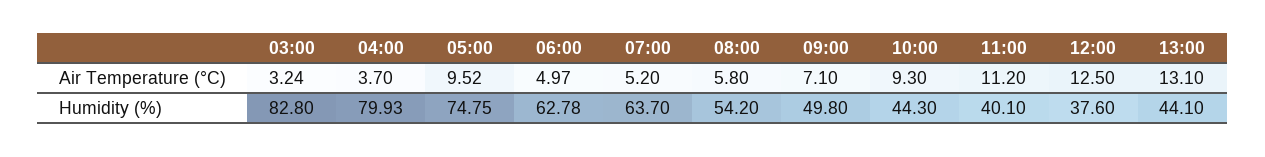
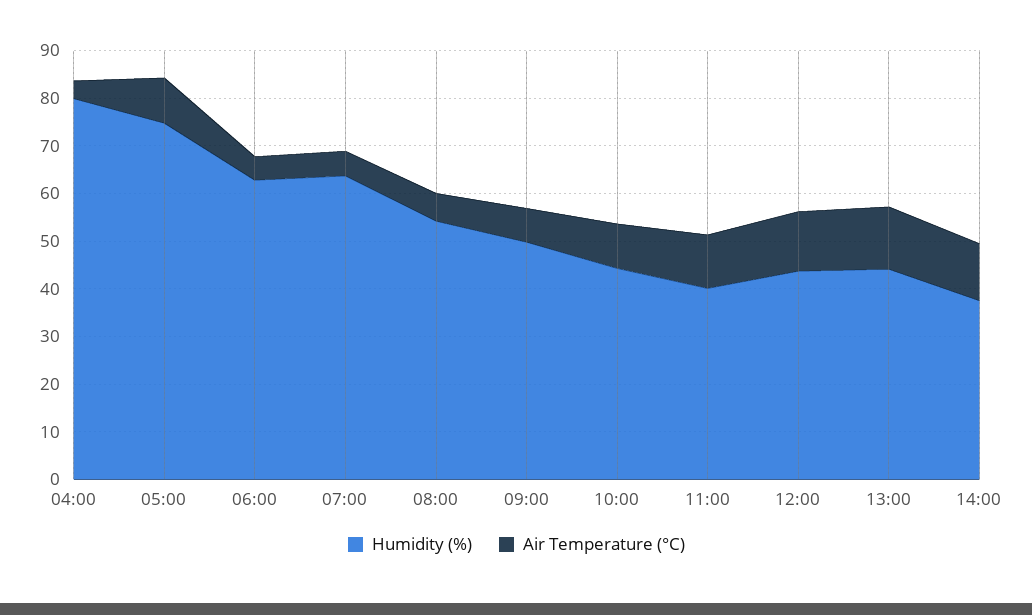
Air Temperature (°C), 03:00: 3.24 -> none
Humidity (%), 03:00: 82.8 -> none
Humidity (%), 12:00: 37.6 -> 44
Humidity (%), 14:00: none -> 38
Air Temperature (°C), 14:00: none -> 12

